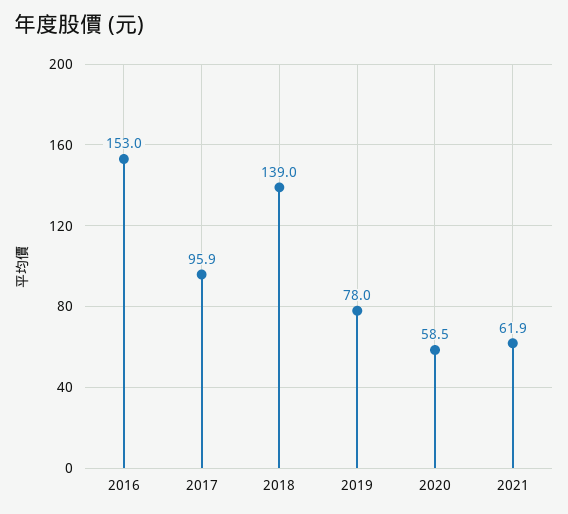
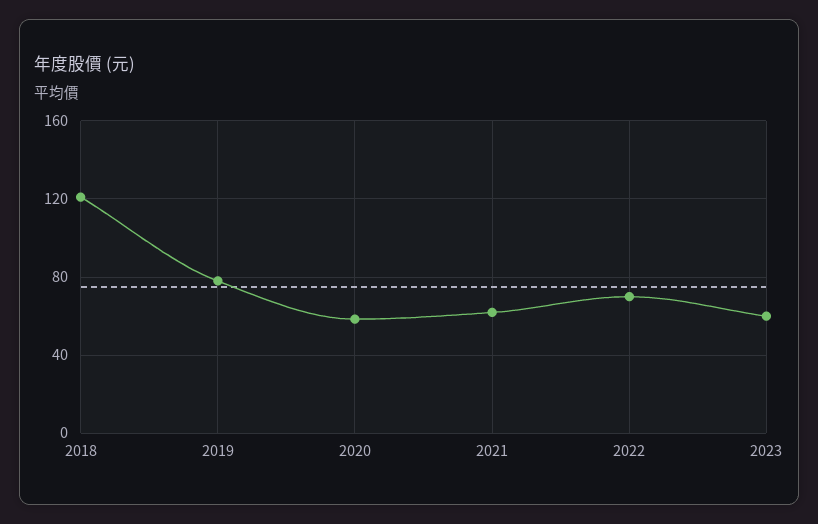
2016: 153 -> none
2017: 95.9 -> none
2018: 139 -> 120
2022: none -> 70
2023: none -> 60

